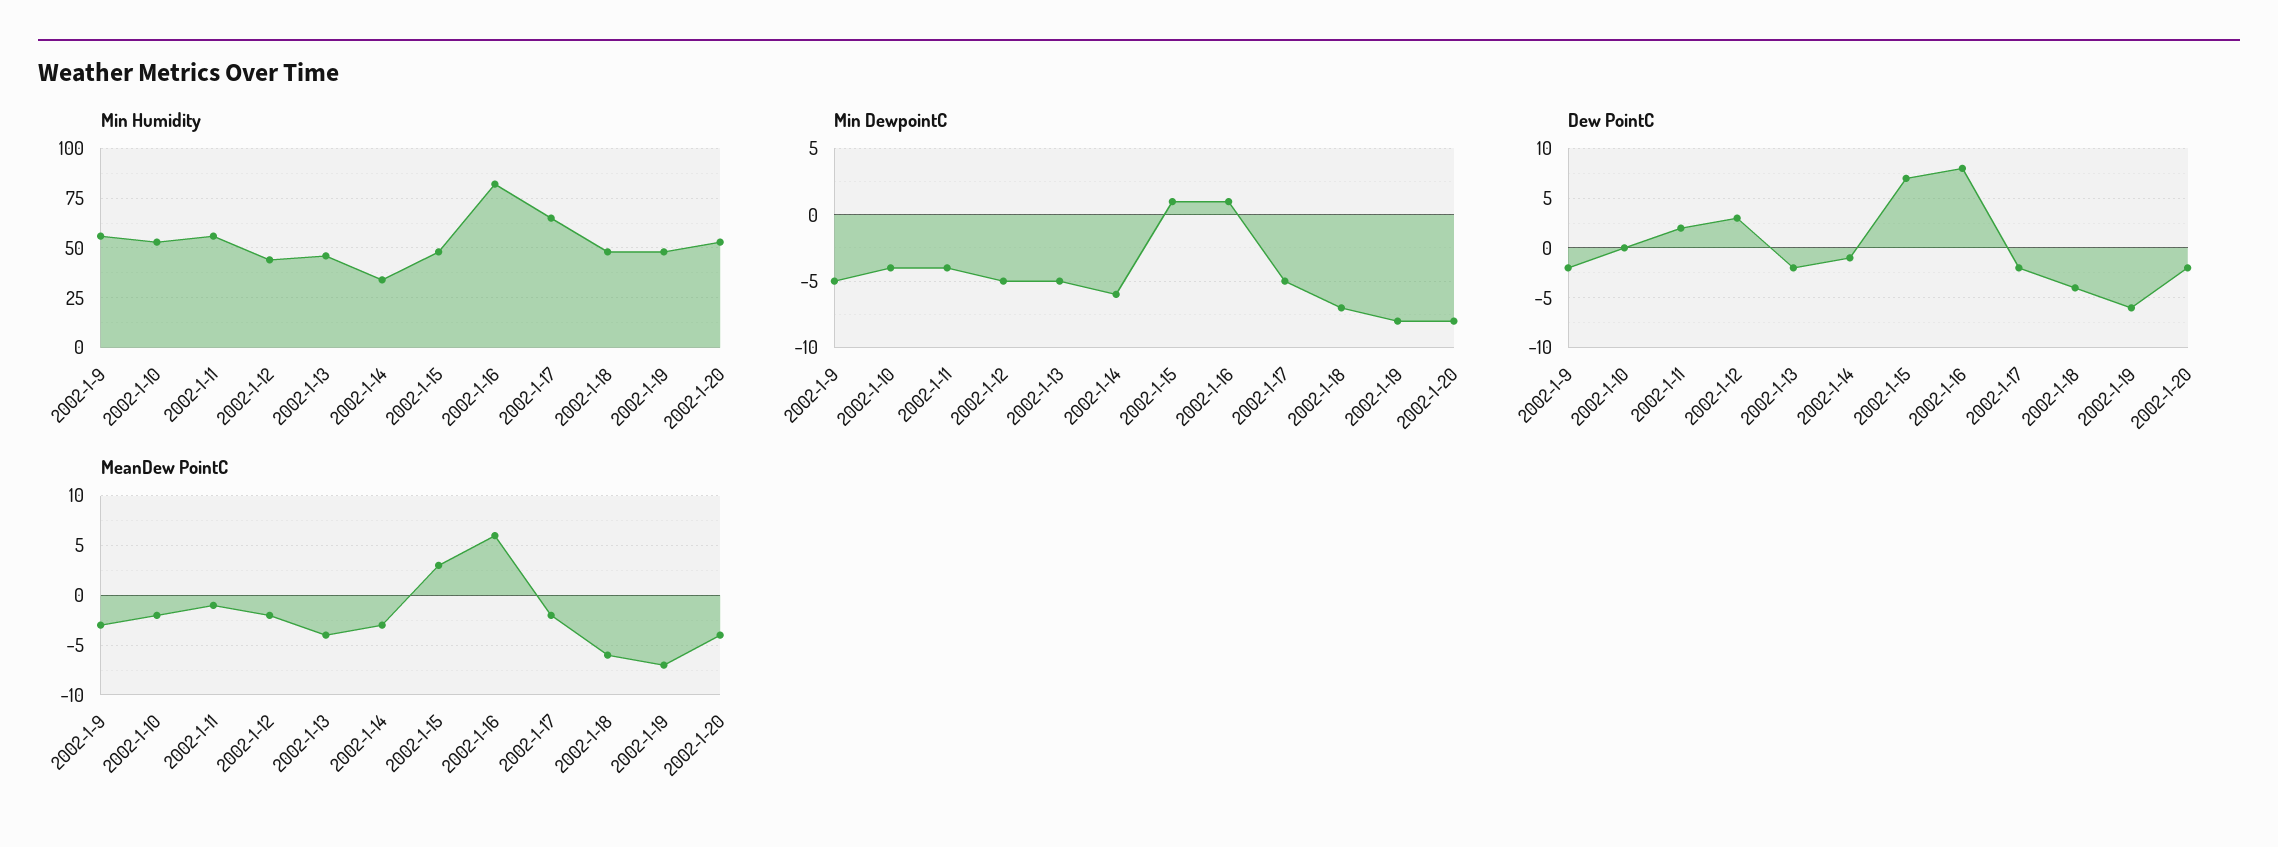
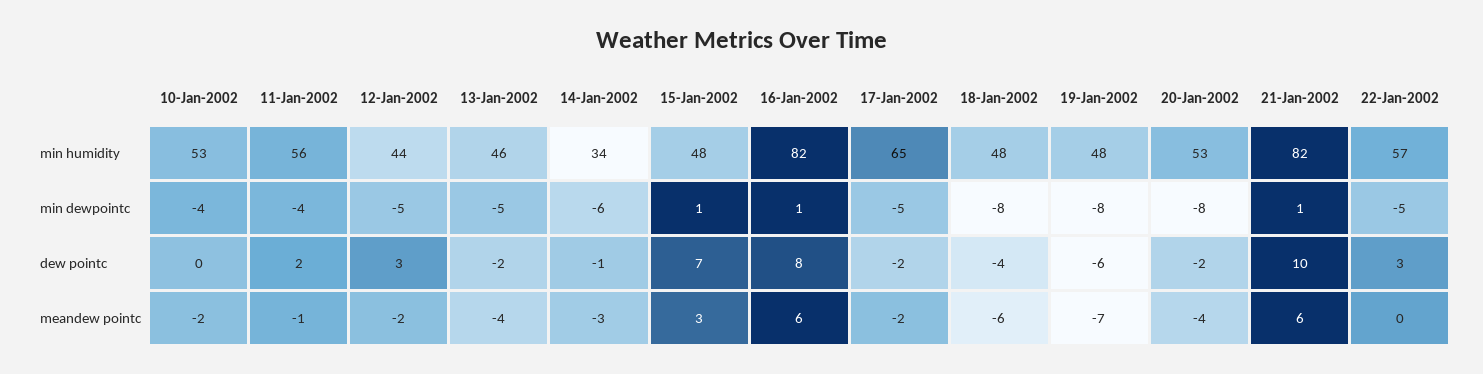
Min Humidity, 2002-1-9: 55 -> none
Min DewpointC, 2002-1-9: -5 -> none
Min DewpointC, 2002-1-18: -7 -> -8
Dew PointC, 2002-1-9: -2 -> none
MeanDew PointC, 2002-1-9: -3 -> none
Min Humidity, 21-Jan-2002: none -> 82
Min Humidity, 22-Jan-2002: none -> 57
Min DewpointC, 21-Jan-2002: none -> 1
Min DewpointC, 22-Jan-2002: none -> -5
Dew PointC, 21-Jan-2002: none -> 10
Dew PointC, 22-Jan-2002: none -> 3
MeanDew PointC, 21-Jan-2002: none -> 6
MeanDew PointC, 22-Jan-2002: none -> 0

